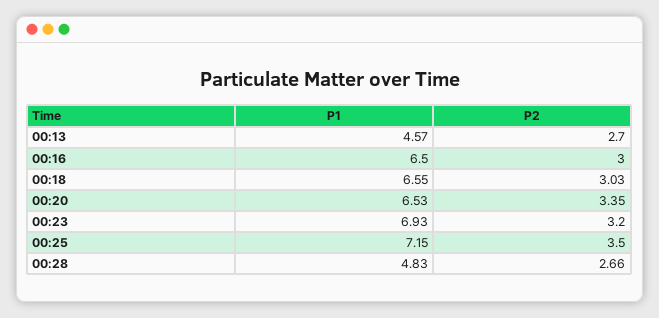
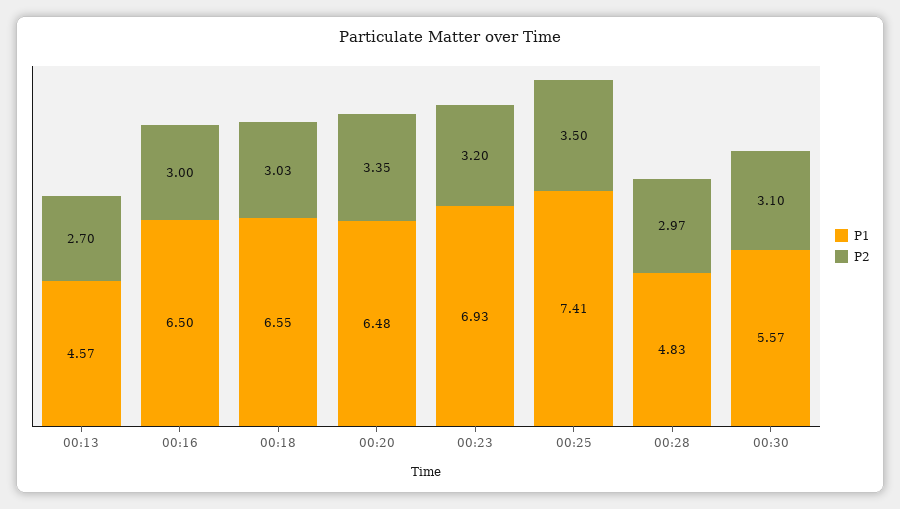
P1, 00:20: 6.53 -> 6.48
P1, 00:25: 7.15 -> 7.41
P2, 00:28: 2.66 -> 2.97
P1, 00:30: none -> 5.57
P2, 00:30: none -> 3.1

